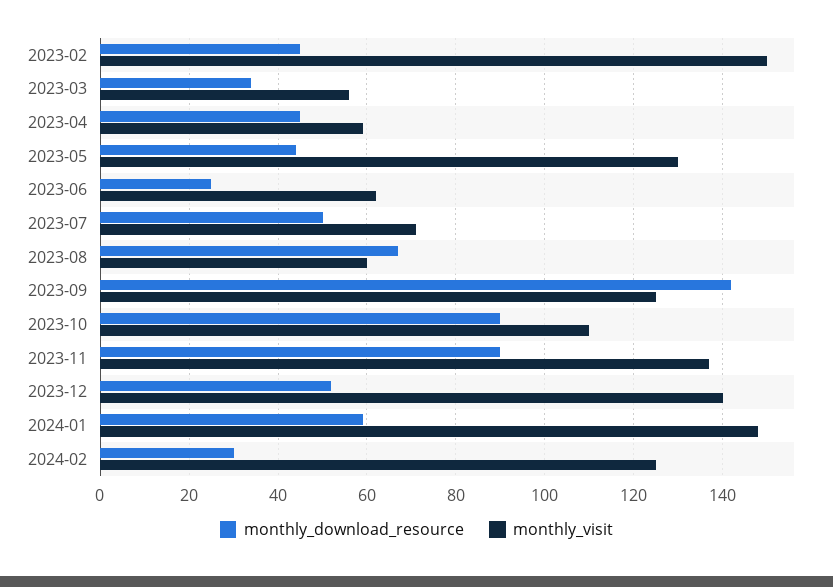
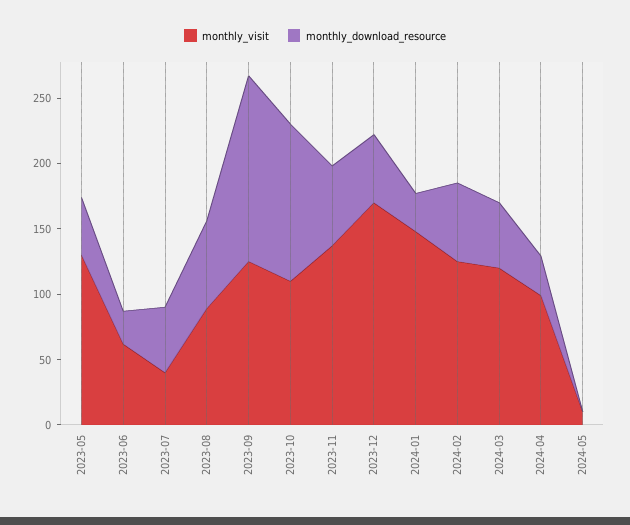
monthly_download_resource, 2023-02: 45 -> none
monthly_visit, 2023-02: 150 -> none
monthly_download_resource, 2023-03: 35 -> none
monthly_visit, 2023-03: 55 -> none
monthly_download_resource, 2023-04: 45 -> none
monthly_visit, 2023-04: 60 -> none
monthly_visit, 2023-07: 70 -> 40
monthly_visit, 2023-08: 60 -> 90
monthly_download_resource, 2023-10: 90 -> 120
monthly_download_resource, 2023-11: 90 -> 60
monthly_visit, 2023-12: 140 -> 170
monthly_download_resource, 2024-01: 60 -> 30
monthly_download_resource, 2024-02: 30 -> 60
monthly_visit, 2024-03: none -> 120
monthly_download_resource, 2024-03: none -> 50
monthly_visit, 2024-04: none -> 100
monthly_download_resource, 2024-04: none -> 30
monthly_visit, 2024-05: none -> 10
monthly_download_resource, 2024-05: none -> 0

